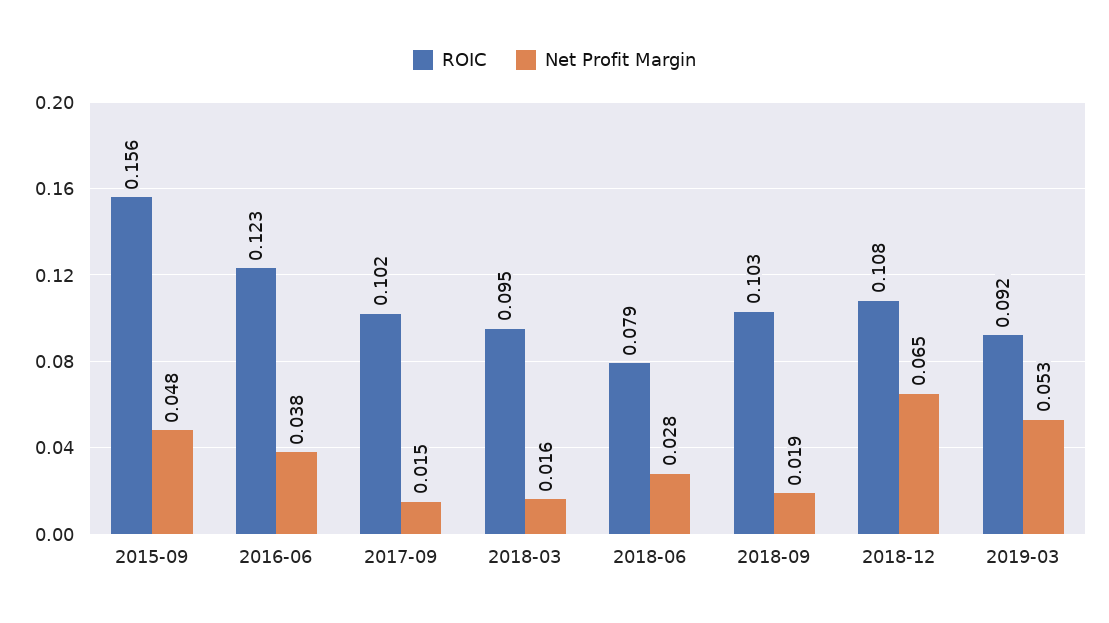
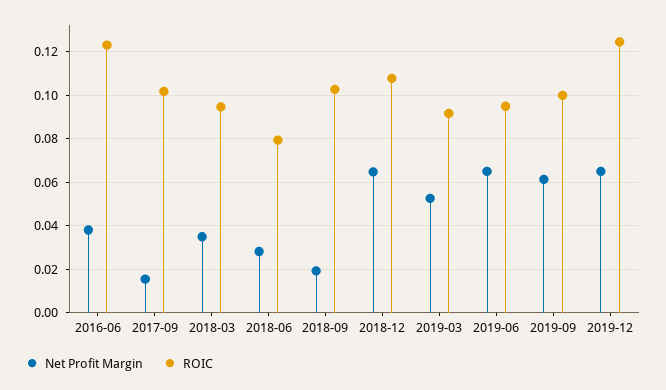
ROIC, 2015-09: 0.156 -> none
Net Profit Margin, 2015-09: 0.048 -> none
Net Profit Margin, 2018-03: 0.016 -> 0.035
Net Profit Margin, 2019-06: none -> 0.065
ROIC, 2019-06: none -> 0.095
Net Profit Margin, 2019-09: none -> 0.06
ROIC, 2019-09: none -> 0.1
Net Profit Margin, 2019-12: none -> 0.065
ROIC, 2019-12: none -> 0.125

